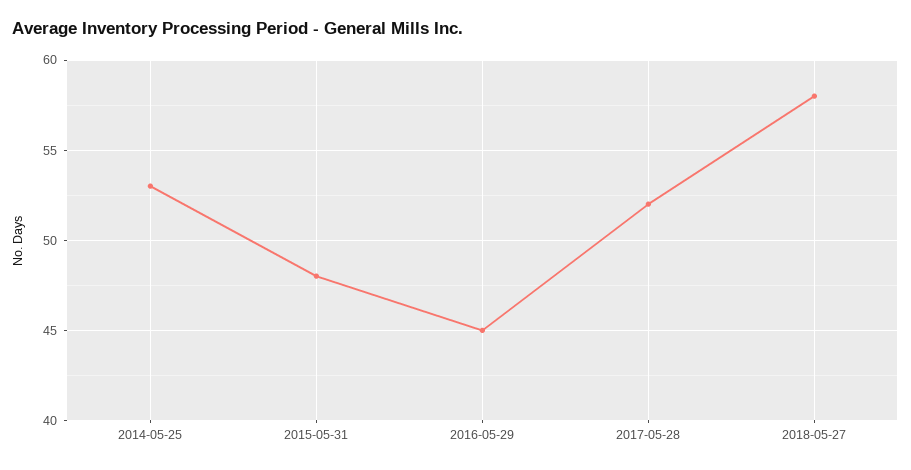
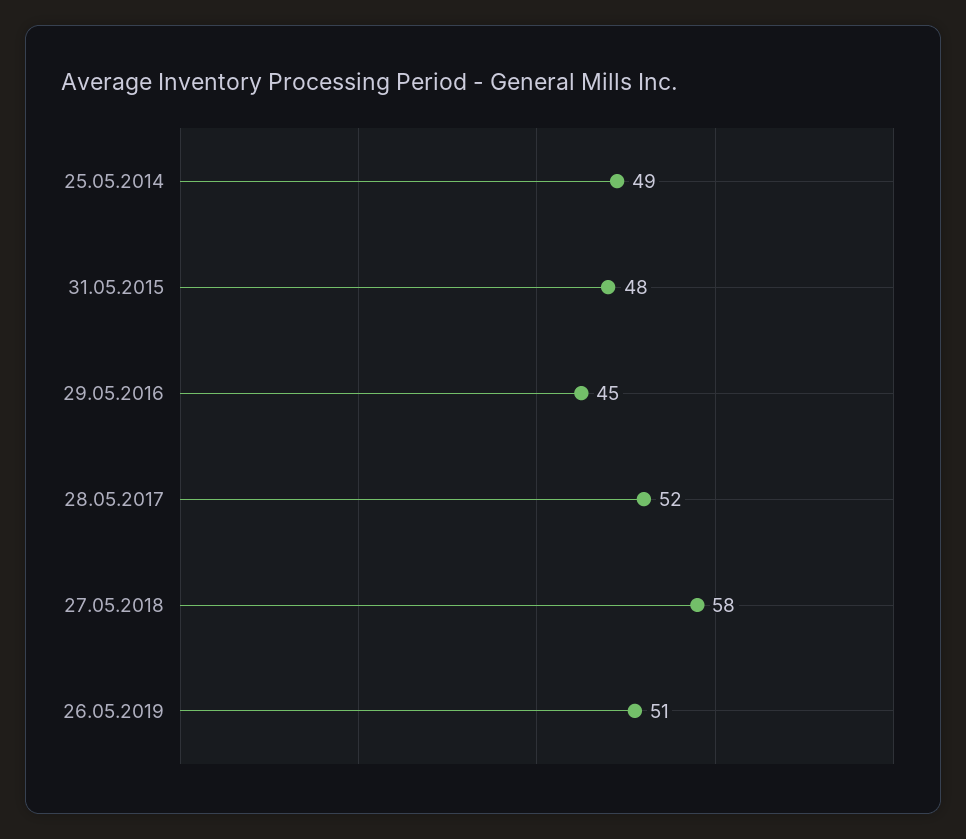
2014-05-25: 53 -> 49
26.05.2019: none -> 51

